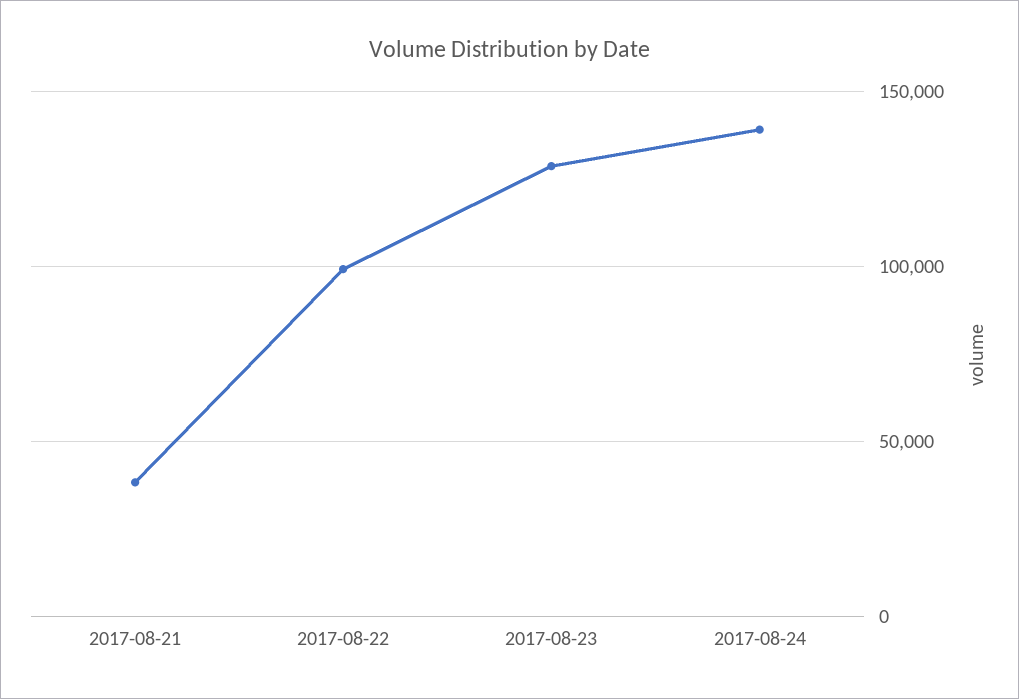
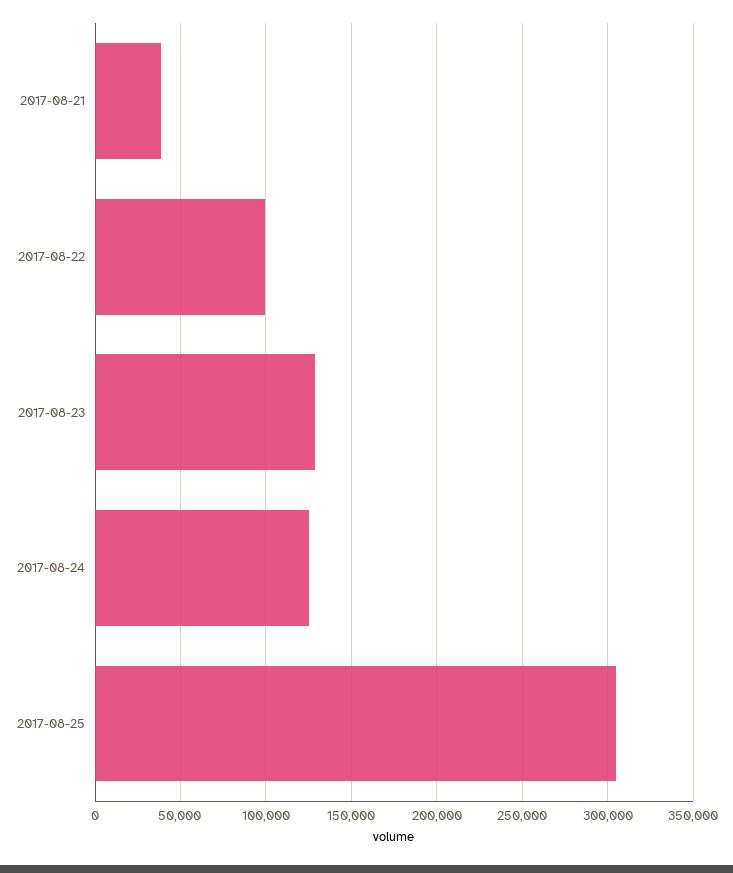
2017-08-24: 140000 -> 125000
2017-08-25: none -> 305000

